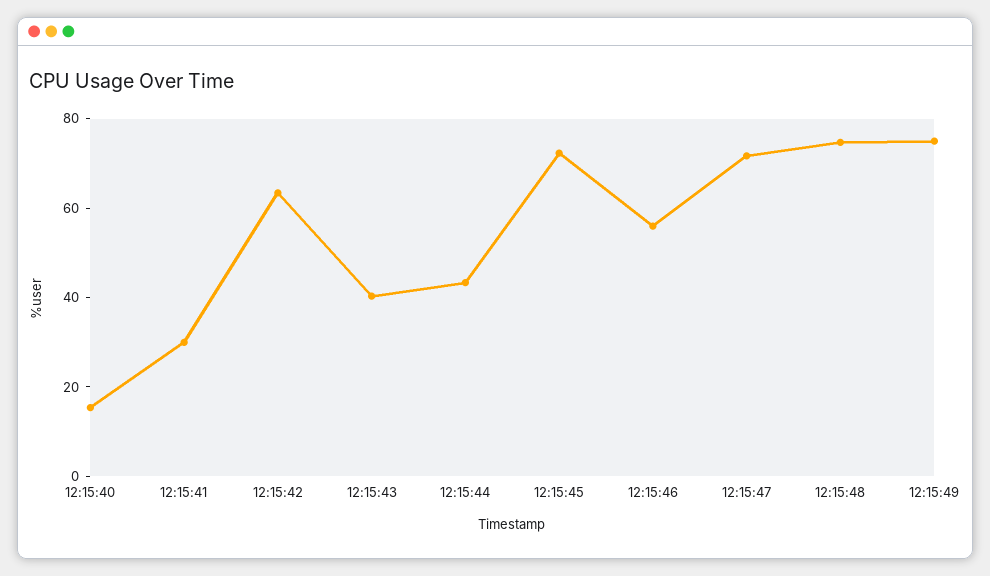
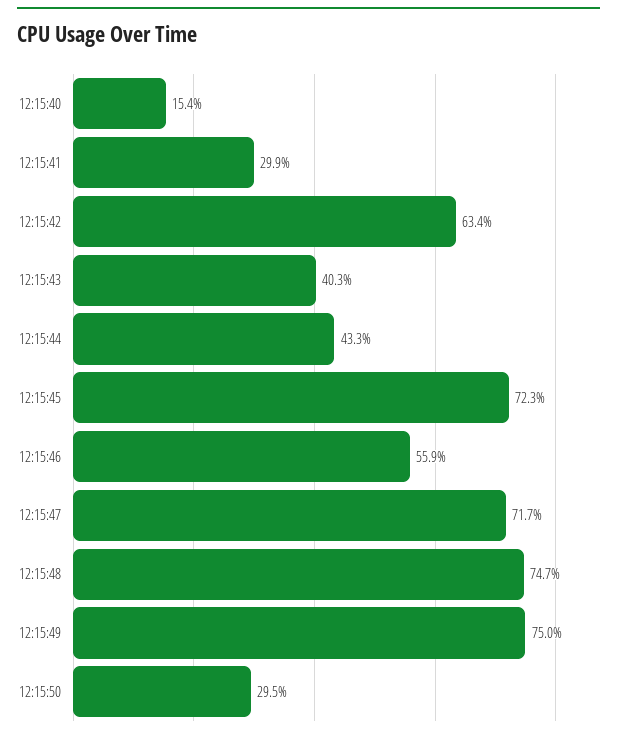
12:15:50: none -> 29.5

